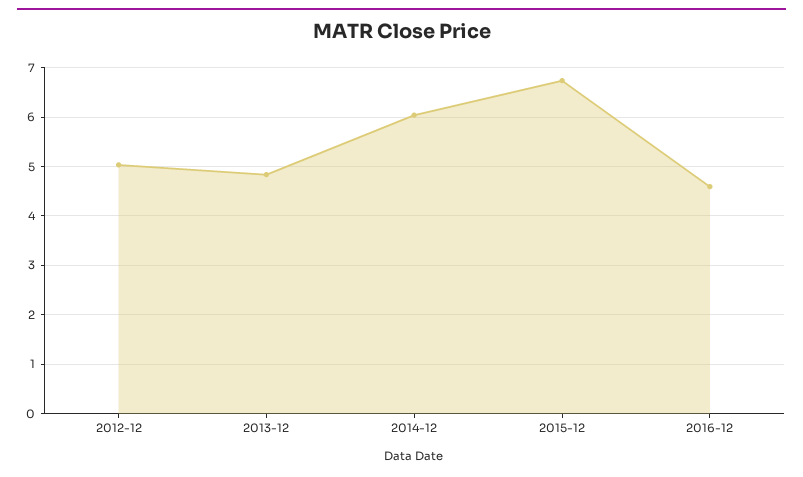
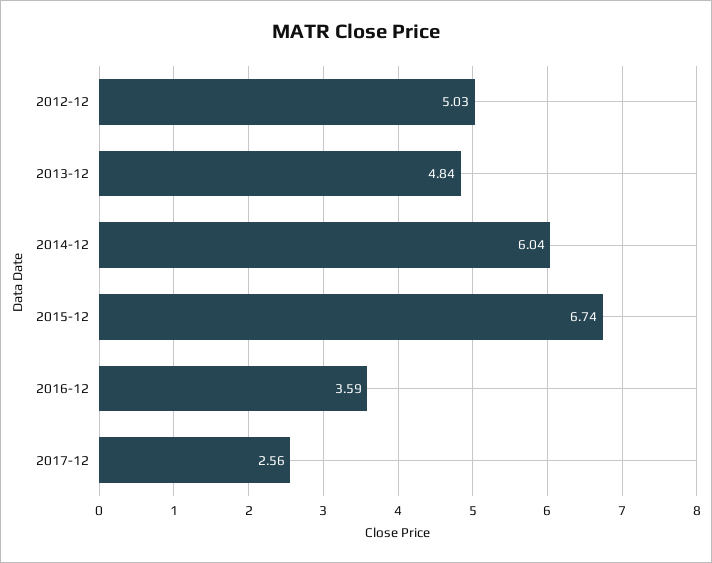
2016-12: 4.6 -> 3.59
2017-12: none -> 2.56

